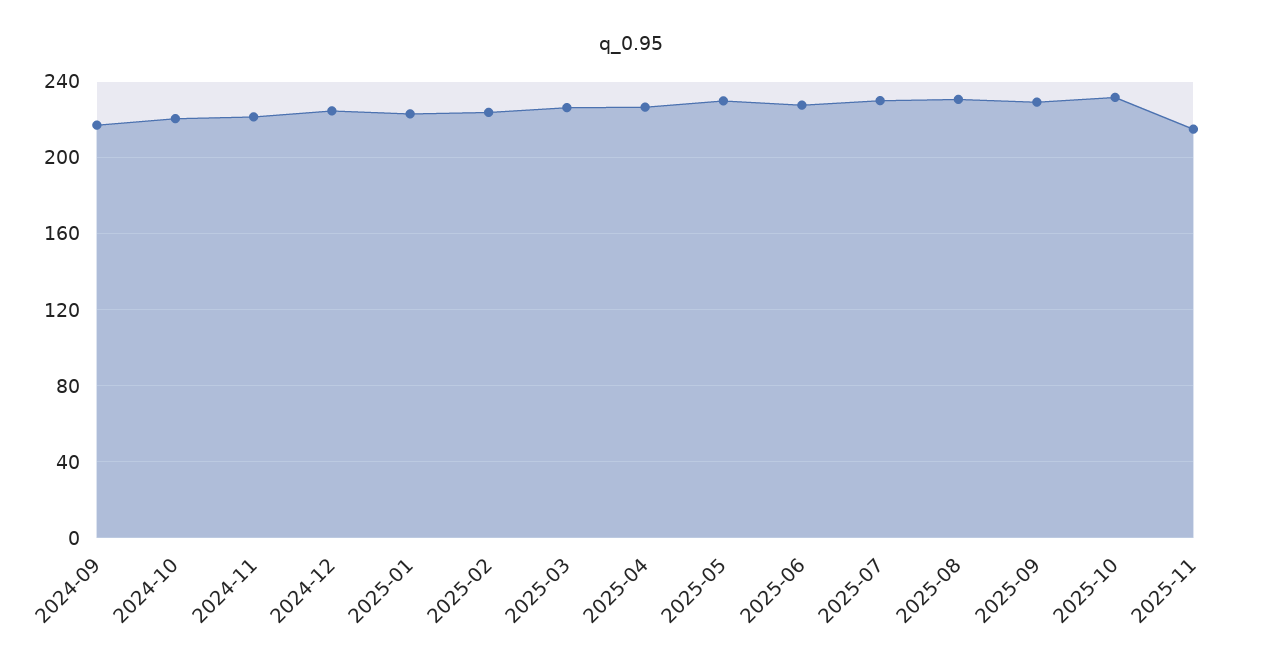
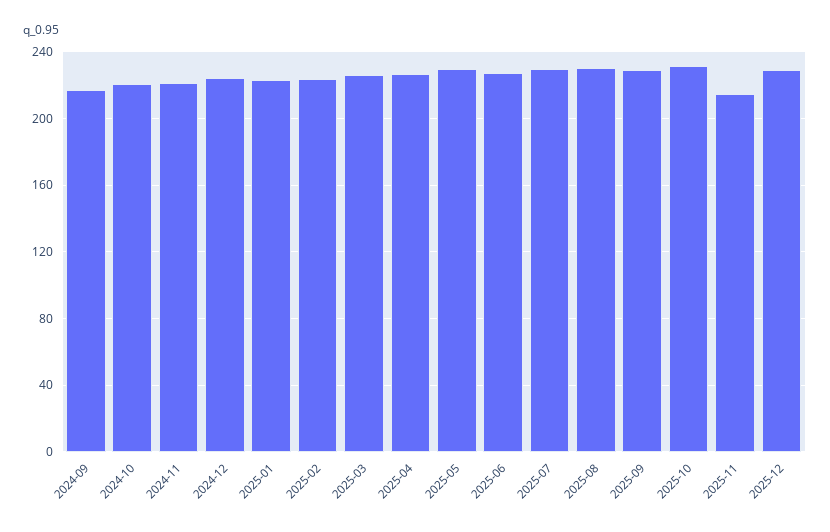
2025-12: none -> 230

